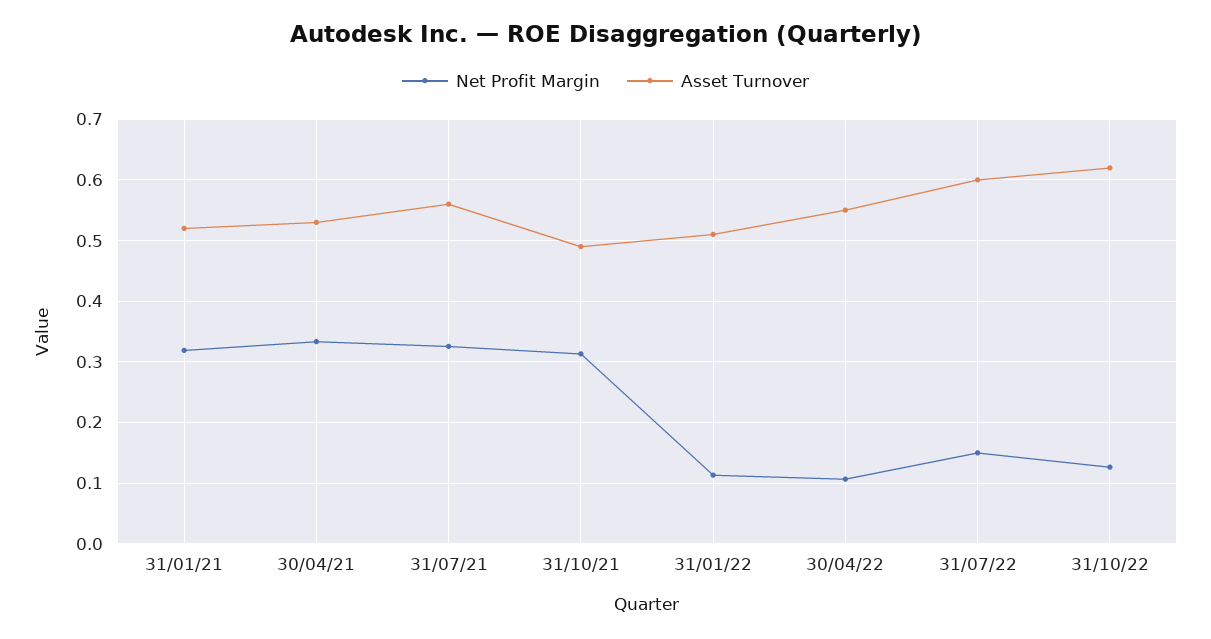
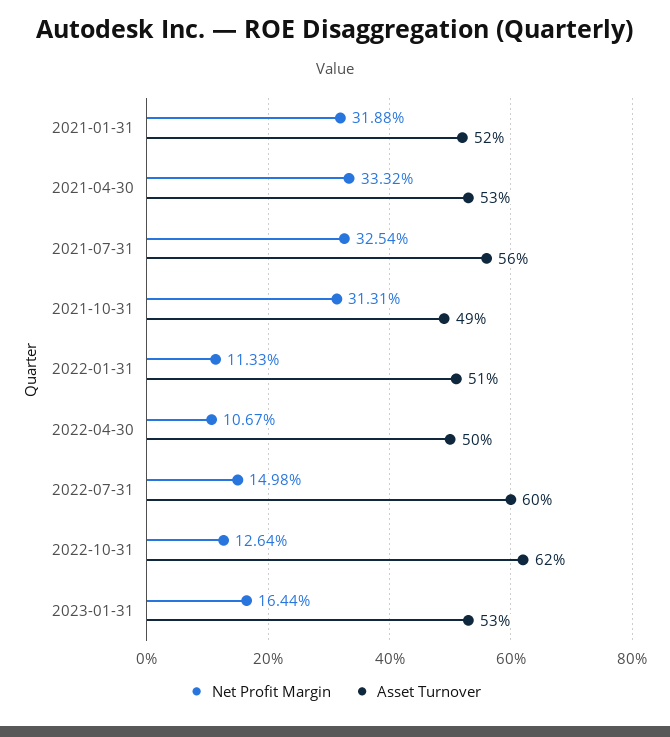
Asset Turnover, 30/04/22: 0.55 -> 0.5
Net Profit Margin, 2023-01-31: none -> 0.1644
Asset Turnover, 2023-01-31: none -> 0.53

